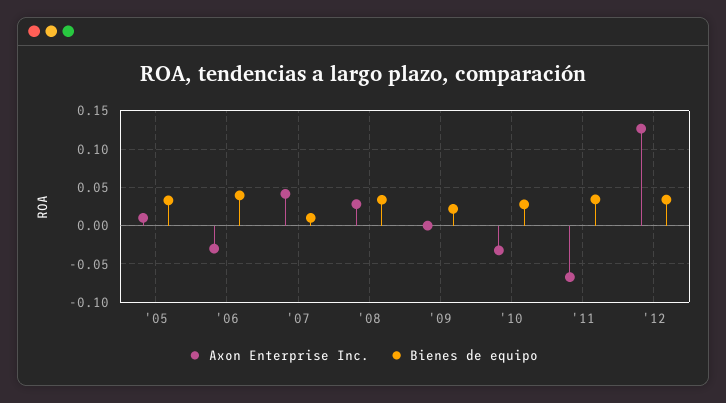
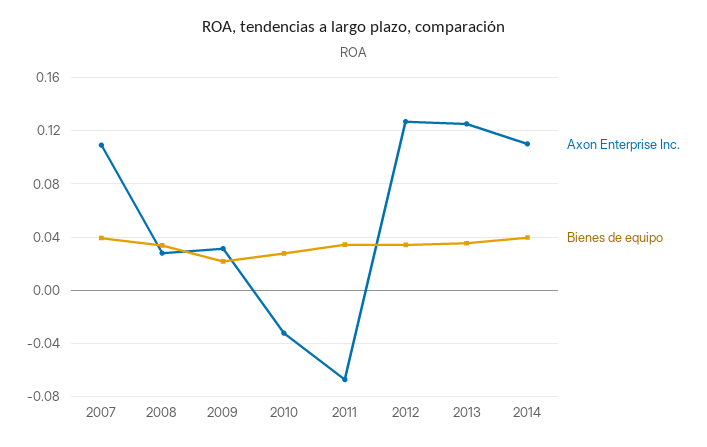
Axon Enterprise Inc., '05: 0.01 -> none
Bienes de equipo, '05: 0.03 -> none
Axon Enterprise Inc., '06: -0.03 -> none
Bienes de equipo, '06: 0.04 -> none
Axon Enterprise Inc., '07: 0.04 -> 0.11
Bienes de equipo, '07: 0.01 -> 0.04
Axon Enterprise Inc., '09: 0 -> 0.03
Axon Enterprise Inc., 2013: none -> 0.125
Bienes de equipo, 2013: none -> 0.035
Axon Enterprise Inc., 2014: none -> 0.11
Bienes de equipo, 2014: none -> 0.04

